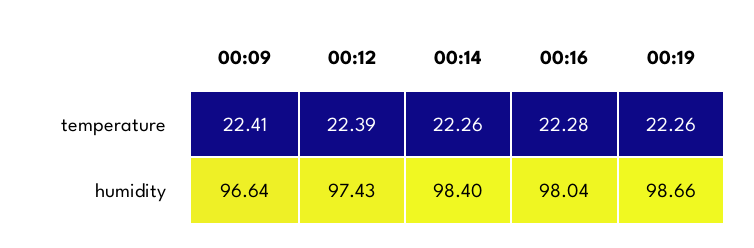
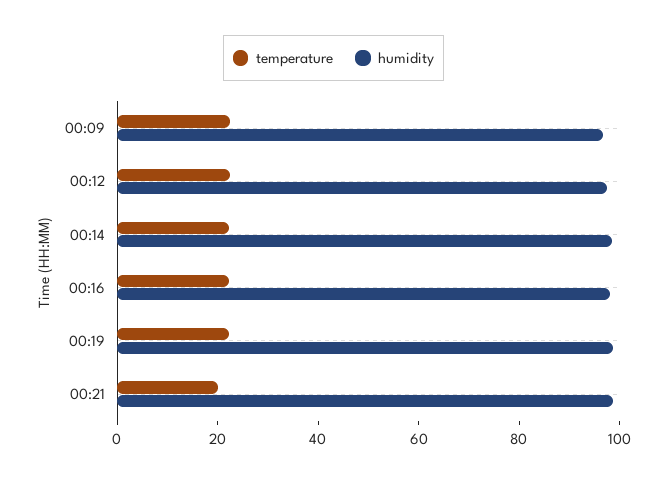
temperature, 00:21: none -> 20
humidity, 00:21: none -> 100

